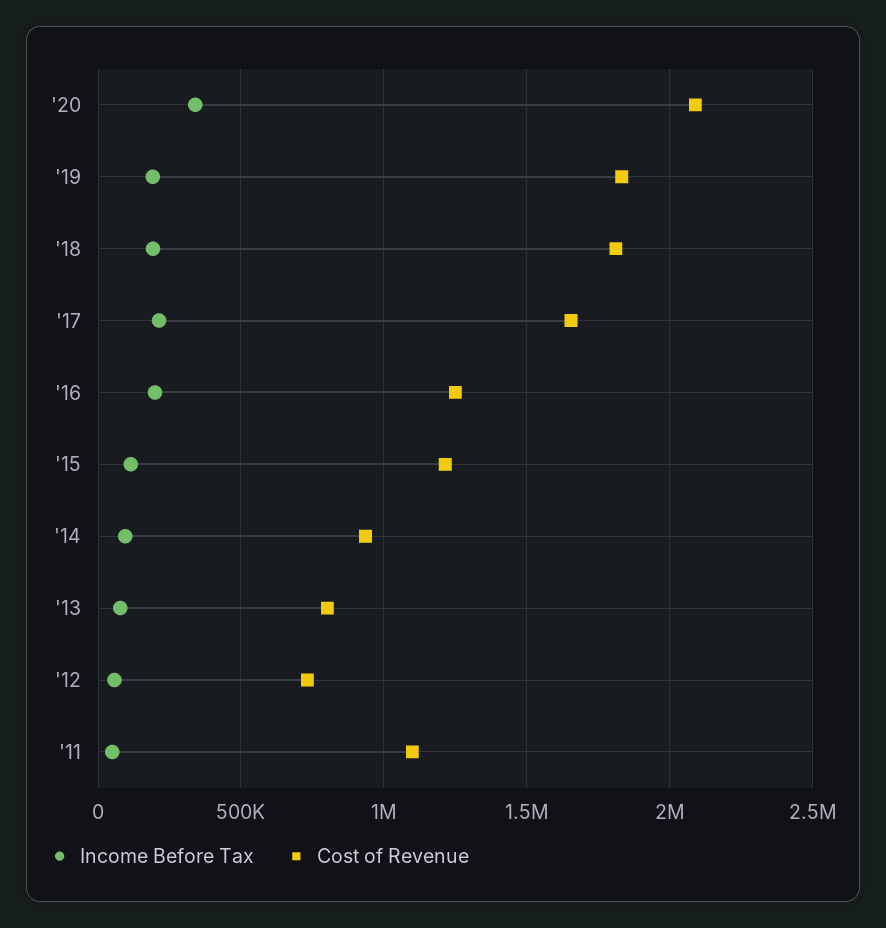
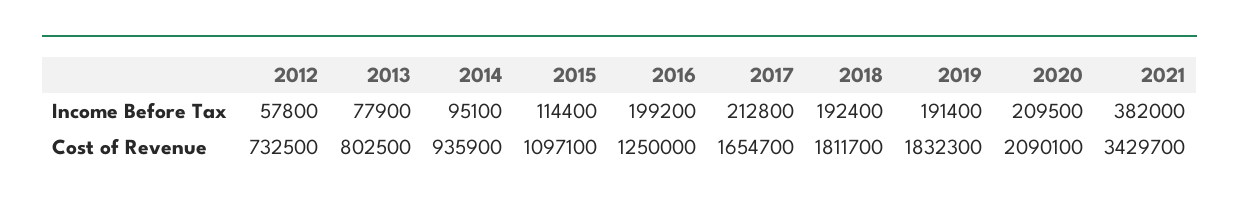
Income Before Tax, '20: 350000 -> 209500
Cost of Revenue, '15: 1200000 -> 1097100
Income Before Tax, '11: 50000 -> none
Cost of Revenue, '11: 1100000 -> none
Income Before Tax, 2021: none -> 382000
Cost of Revenue, 2021: none -> 3429700

